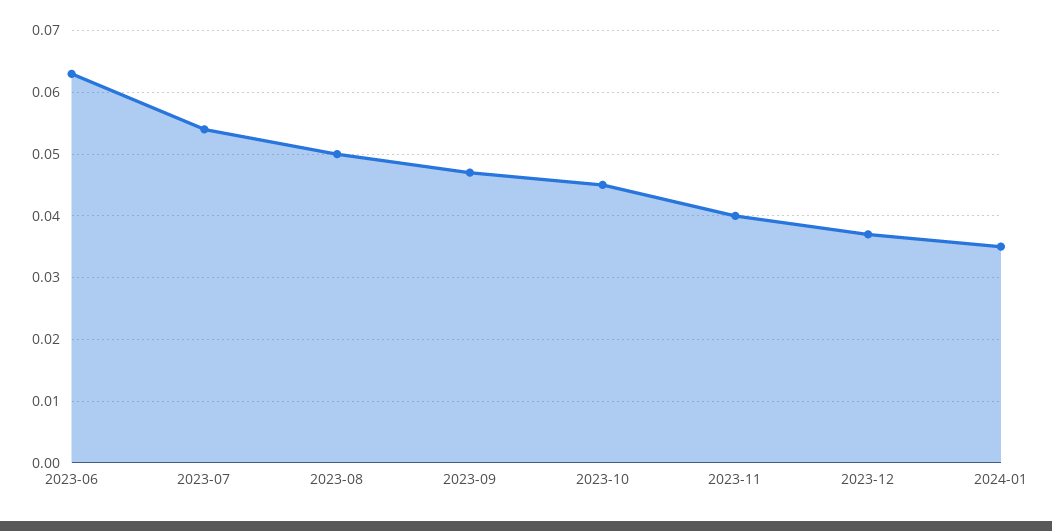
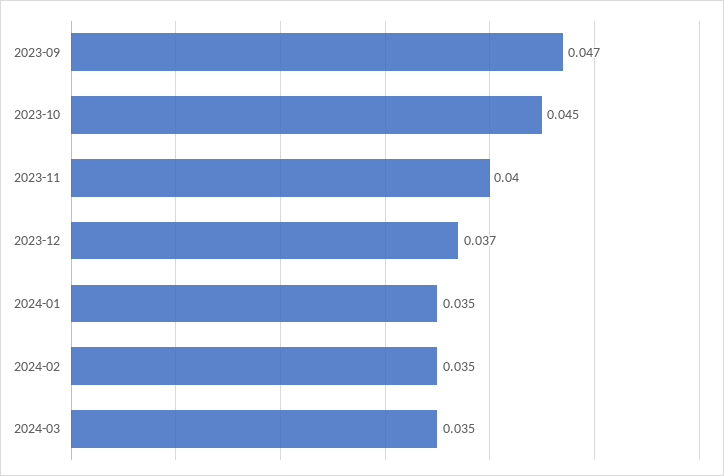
2023-06: 0.063 -> none
2023-07: 0.054 -> none
2023-08: 0.05 -> none
2024-02: none -> 0.035
2024-03: none -> 0.035

